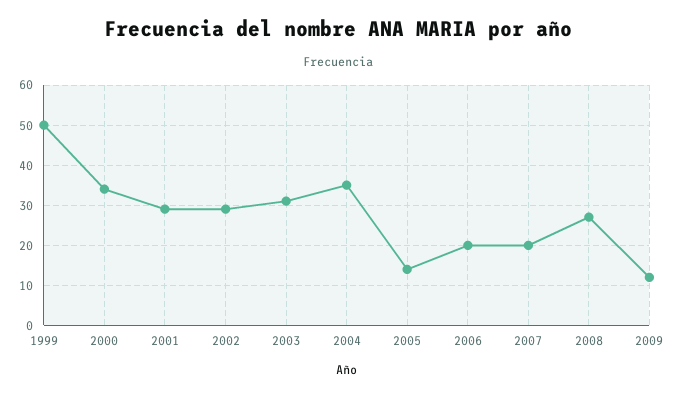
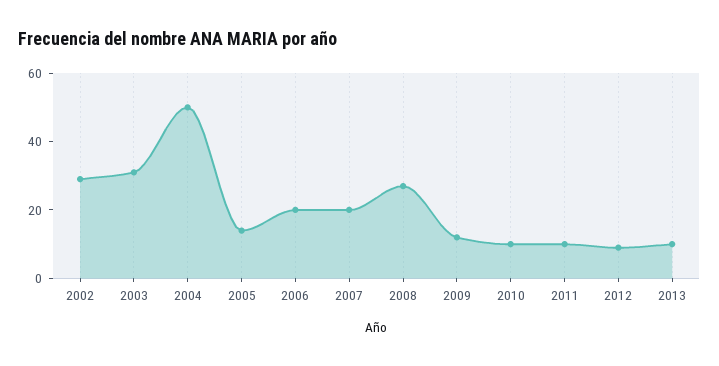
1999: 50 -> none
2000: 35 -> none
2001: 30 -> none
2004: 35 -> 50
2010: none -> 10
2011: none -> 10
2012: none -> 10
2013: none -> 10

